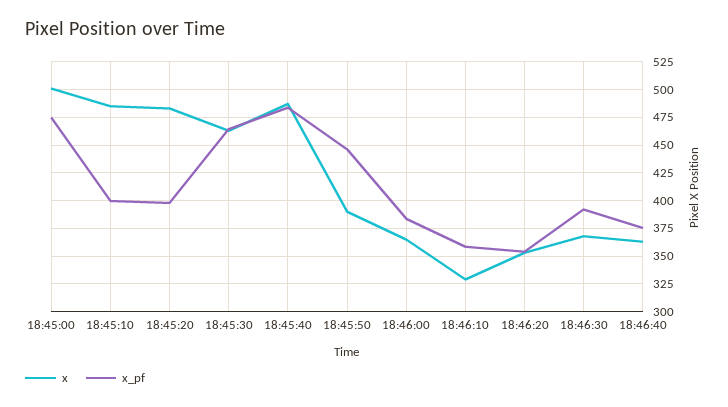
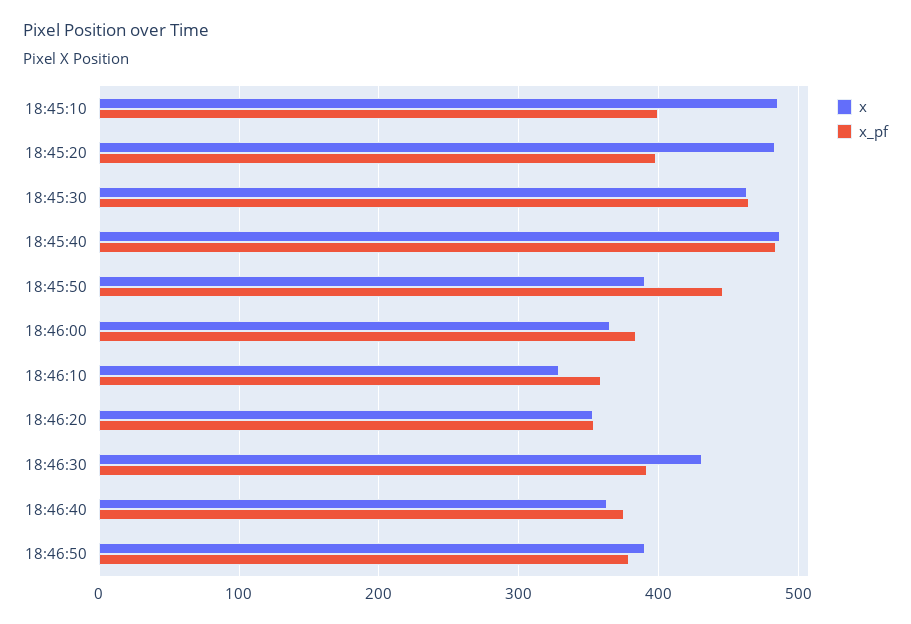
x, 18:45:00: 500 -> none
x_pf, 18:45:00: 475 -> none
x, 18:46:30: 375 -> 430
x, 18:46:50: none -> 390
x_pf, 18:46:50: none -> 380

